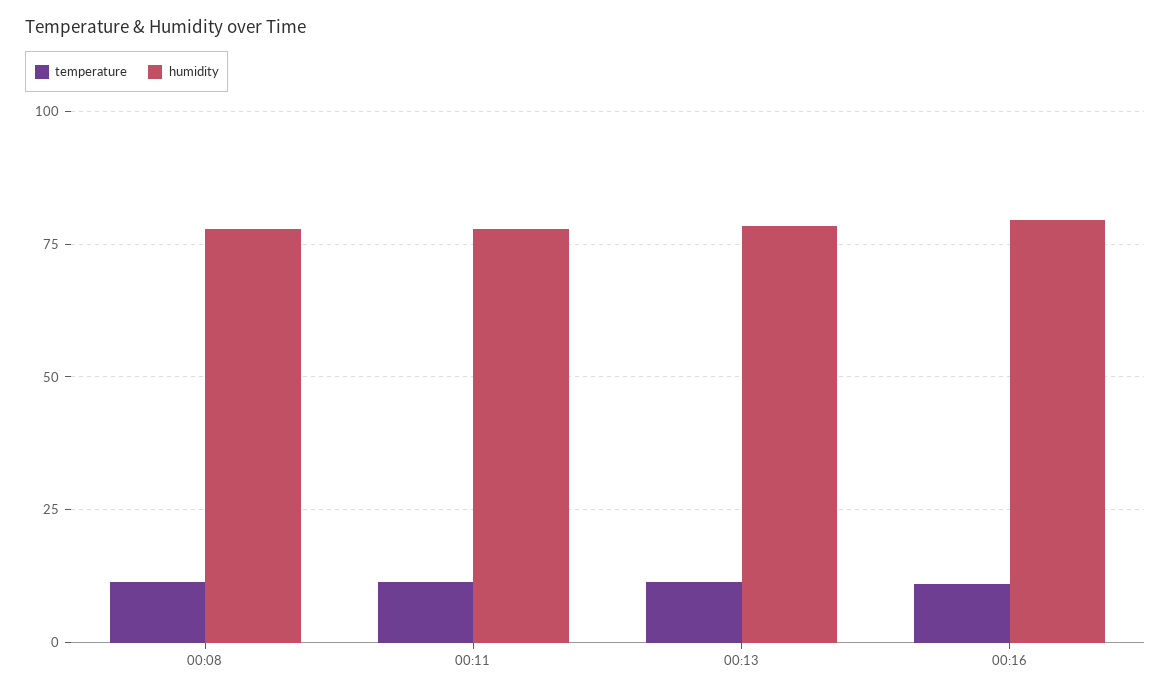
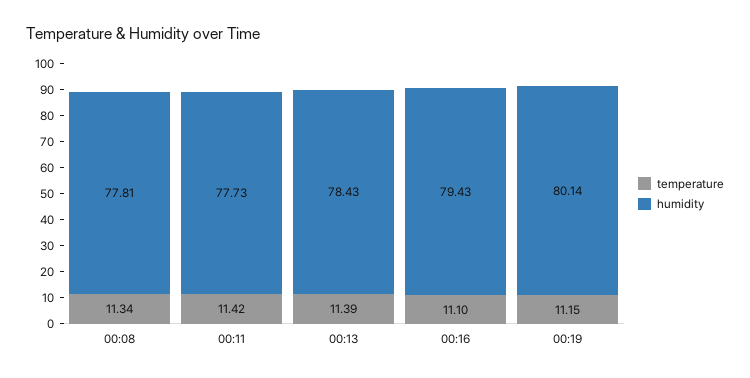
temperature, 00:19: none -> 11.15
humidity, 00:19: none -> 80.14

